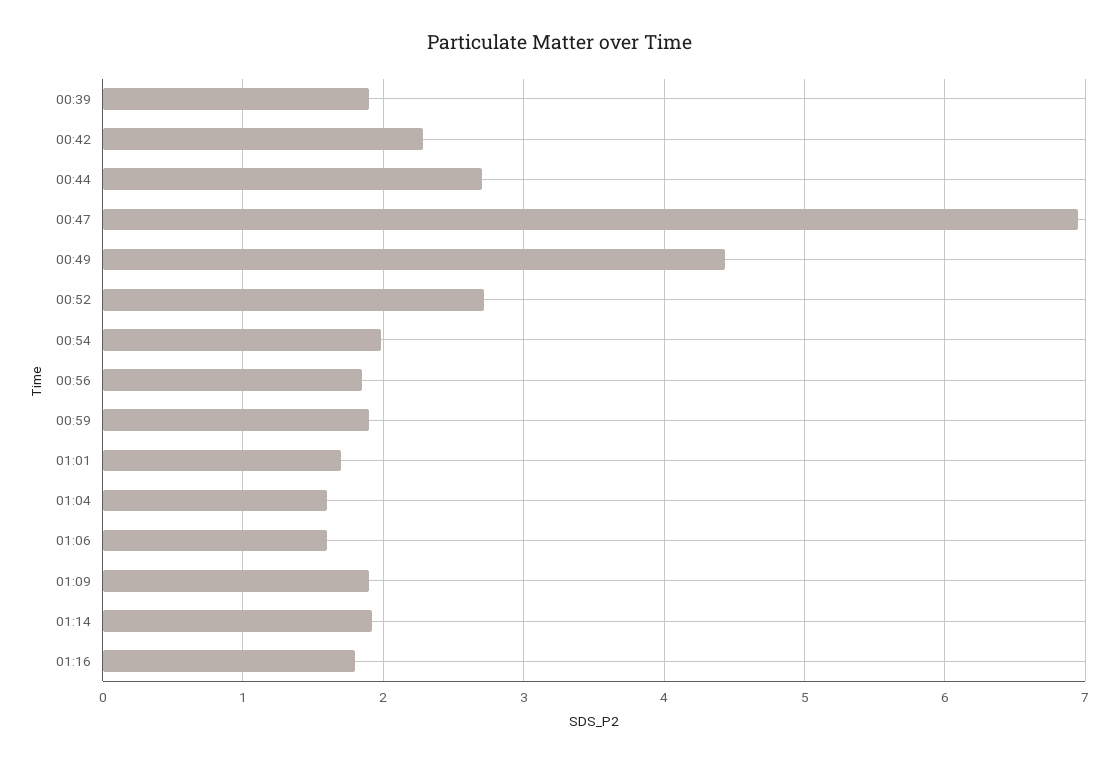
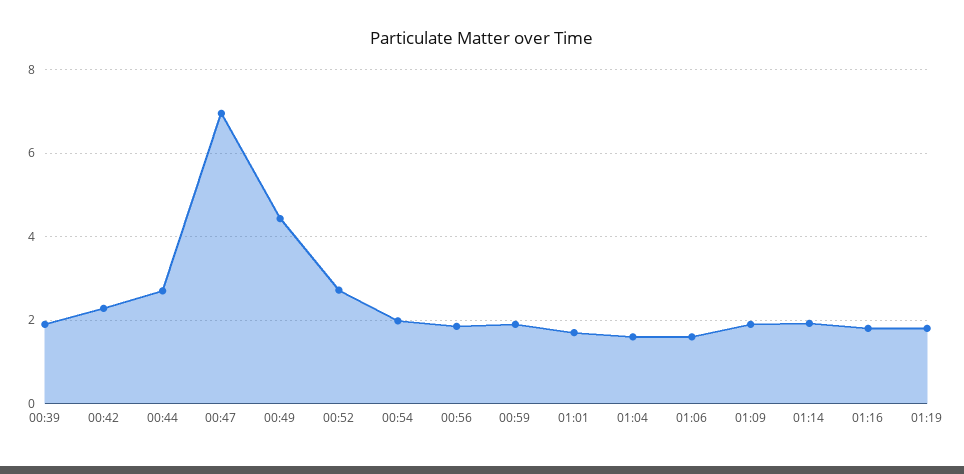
01:19: none -> 1.8

